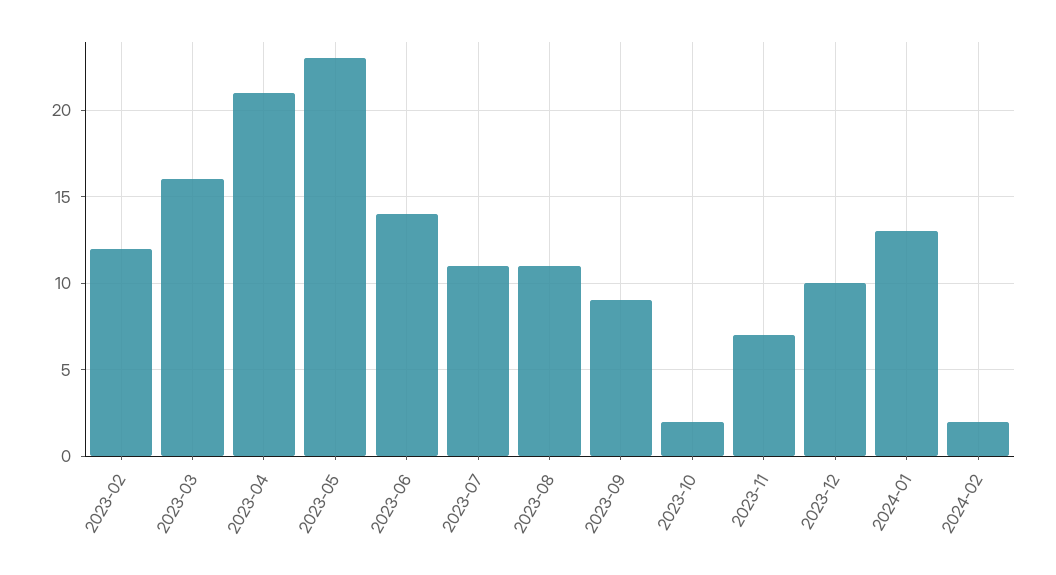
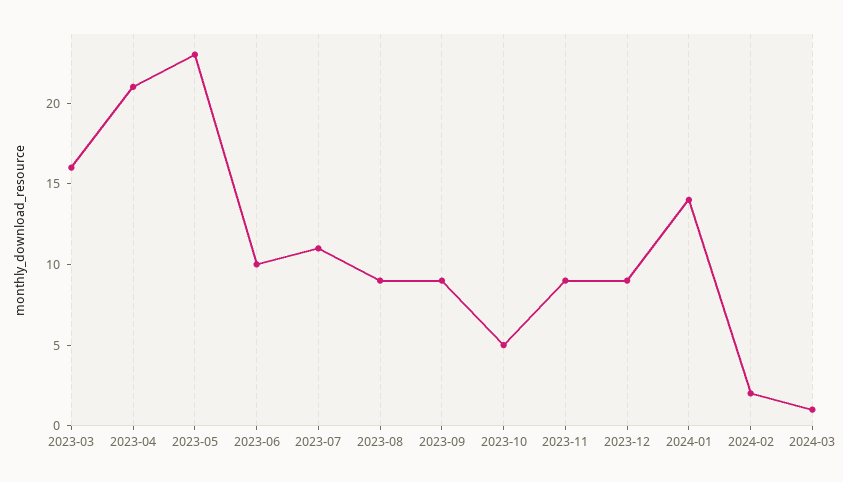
2023-02: 12 -> none
2023-06: 14 -> 10
2023-08: 11 -> 9
2023-10: 2 -> 5
2023-11: 7 -> 9
2023-12: 10 -> 9
2024-01: 13 -> 14
2024-03: none -> 1

